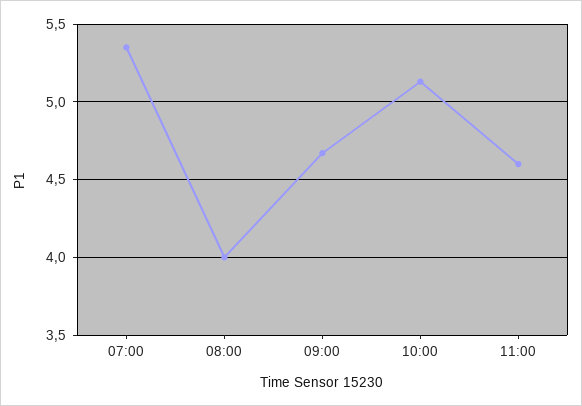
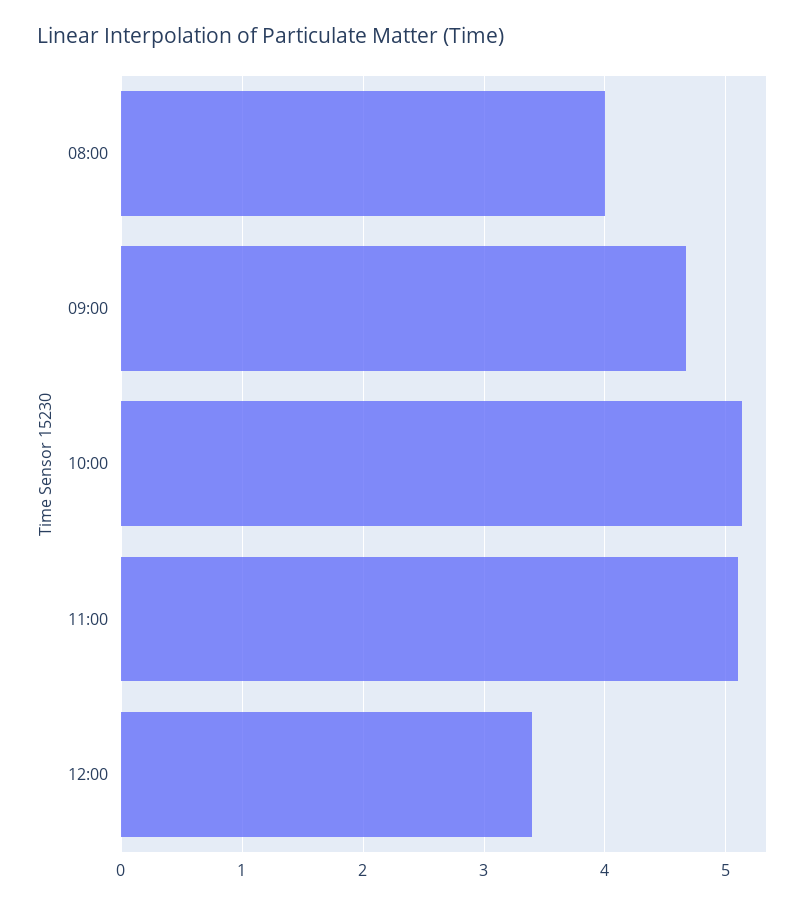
07:00: 5.35 -> none
11:00: 4.6 -> 5.1
12:00: none -> 3.4

